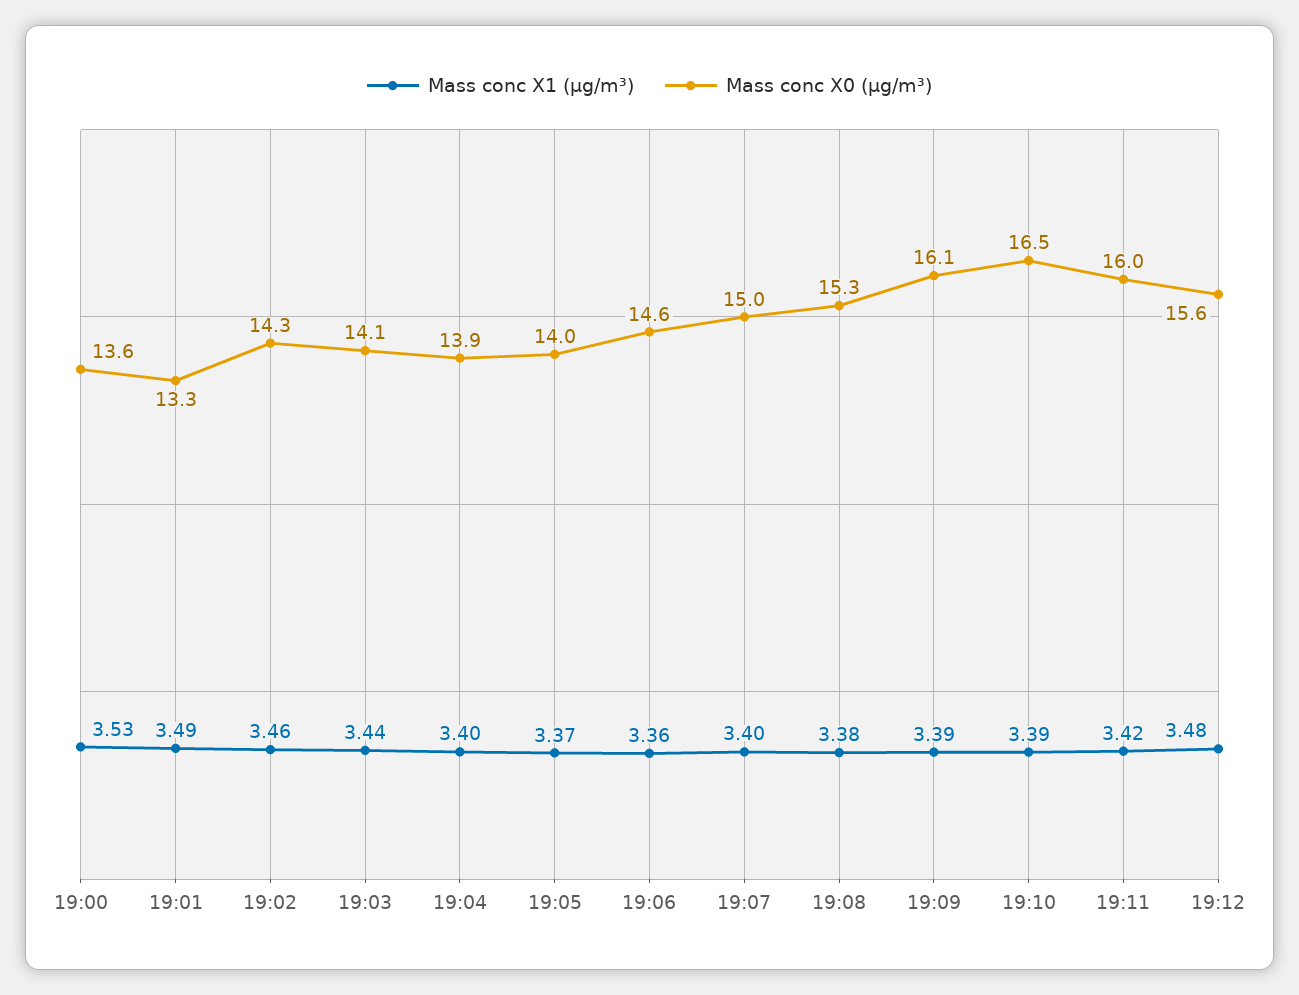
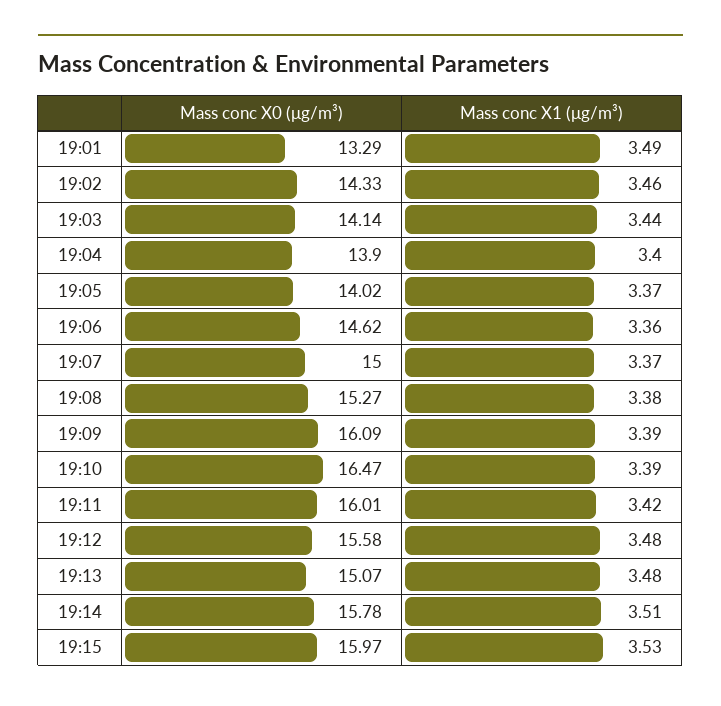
Mass conc X1 (μg/m³), 19:00: 3.53 -> none
Mass conc X0 (μg/m³), 19:00: 13.6 -> none
Mass conc X1 (μg/m³), 19:07: 3.4 -> 3.37
Mass conc X0 (μg/m³), 19:13: none -> 15.07
Mass conc X1 (μg/m³), 19:13: none -> 3.48
Mass conc X0 (μg/m³), 19:14: none -> 15.78
Mass conc X1 (μg/m³), 19:14: none -> 3.51
Mass conc X0 (μg/m³), 19:15: none -> 15.97
Mass conc X1 (μg/m³), 19:15: none -> 3.53

